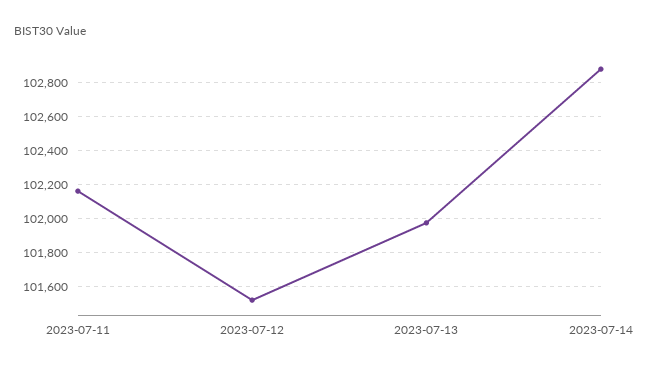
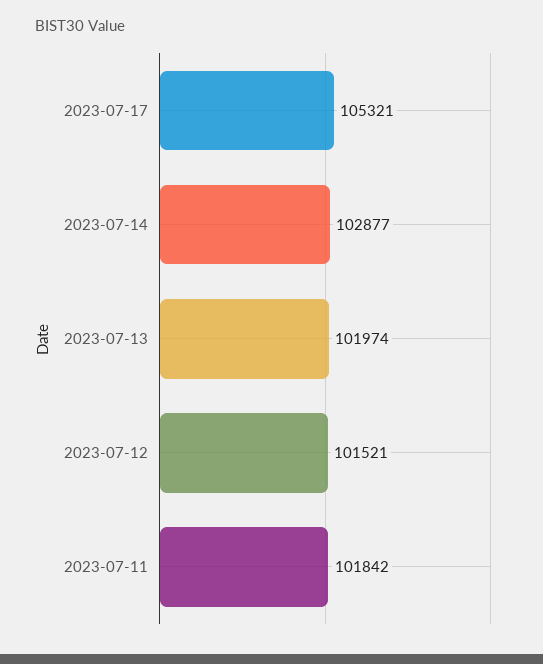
2023-07-11: 102150 -> 101842
2023-07-17: none -> 105321

